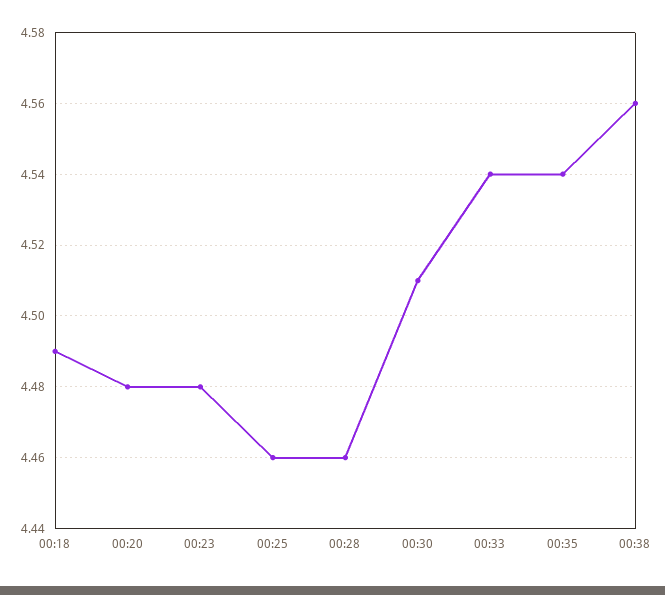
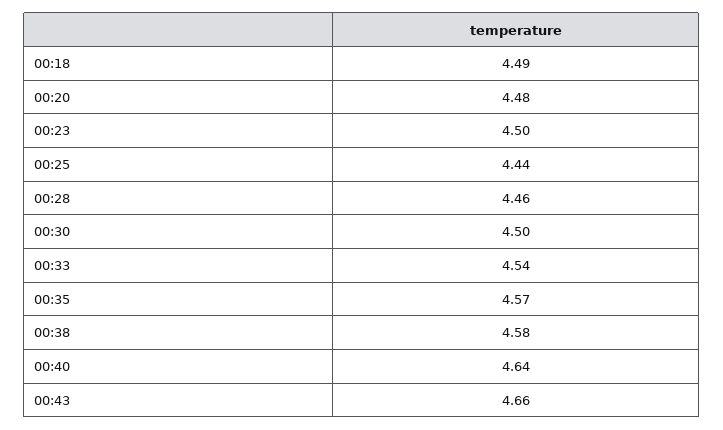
00:23: 4.48 -> 4.5
00:25: 4.46 -> 4.44
00:30: 4.51 -> 4.5
00:35: 4.54 -> 4.57
00:38: 4.56 -> 4.58
00:40: none -> 4.64
00:43: none -> 4.66

